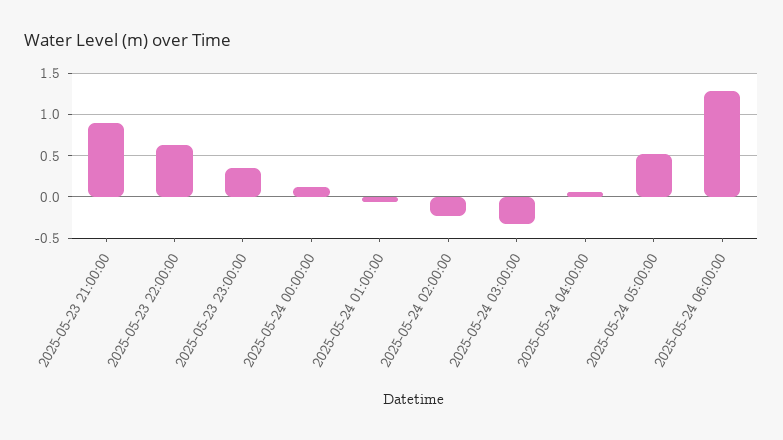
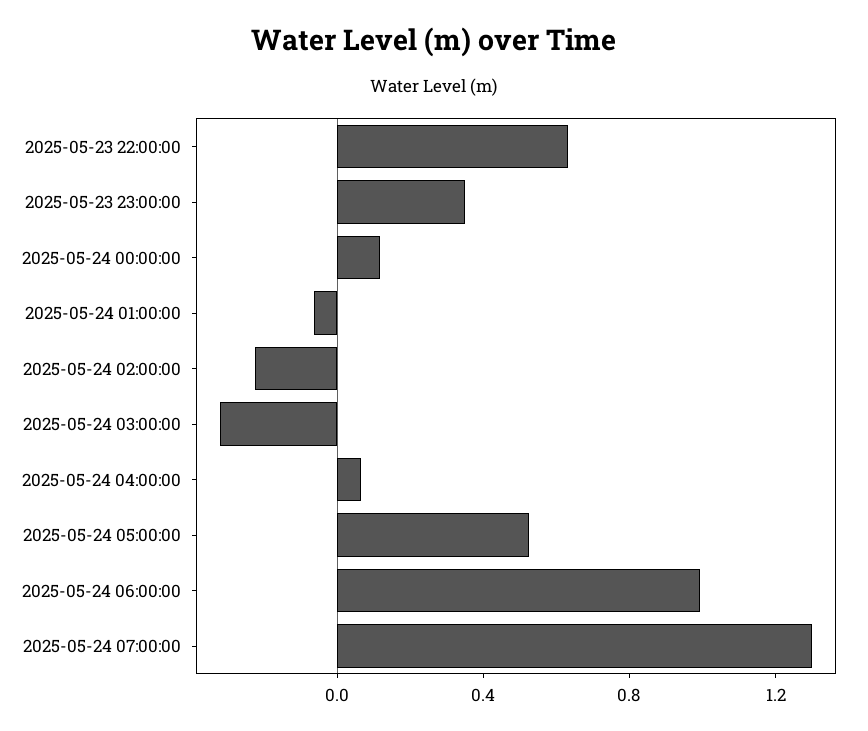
2025-05-23 21:00:00: 0.9 -> none
2025-05-24 06:00:00: 1.3 -> 1
2025-05-24 07:00:00: none -> 1.3

